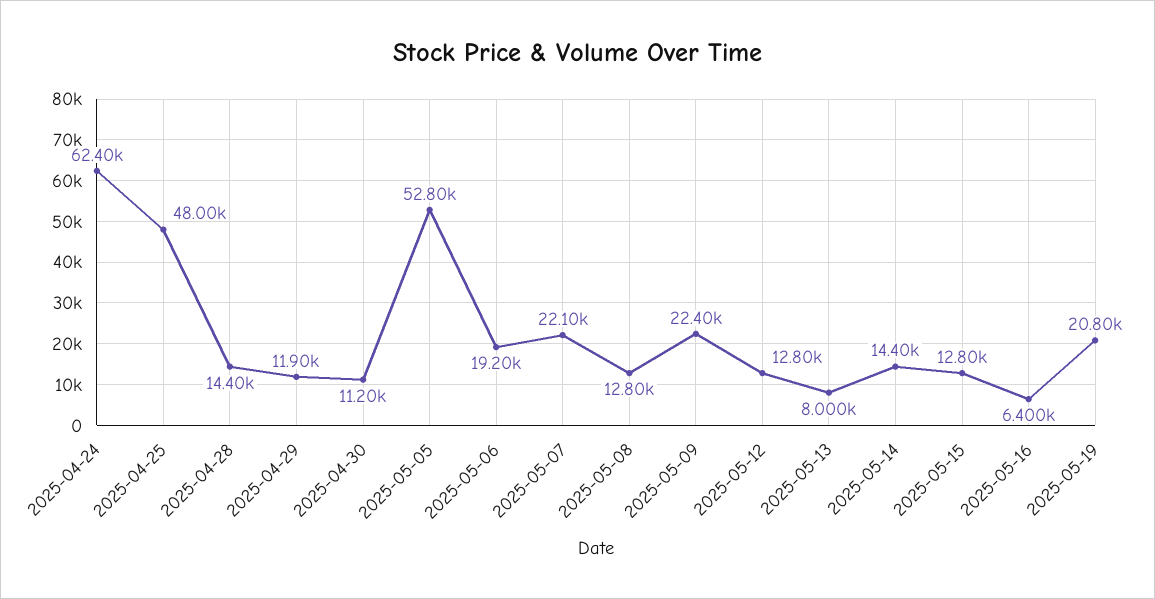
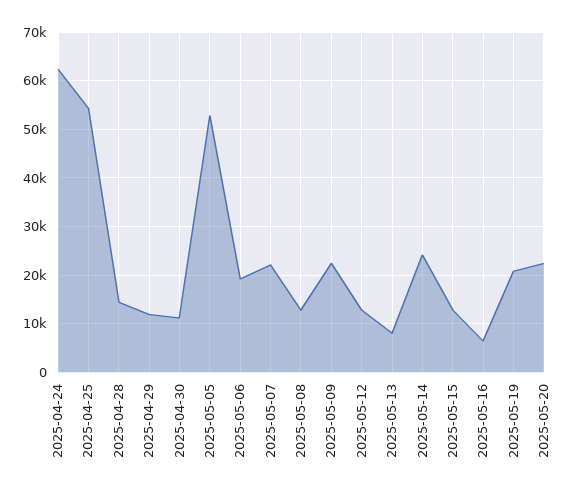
2025-04-25: 48000 -> 54000
2025-05-14: 14400 -> 24000
2025-05-20: none -> 22000

